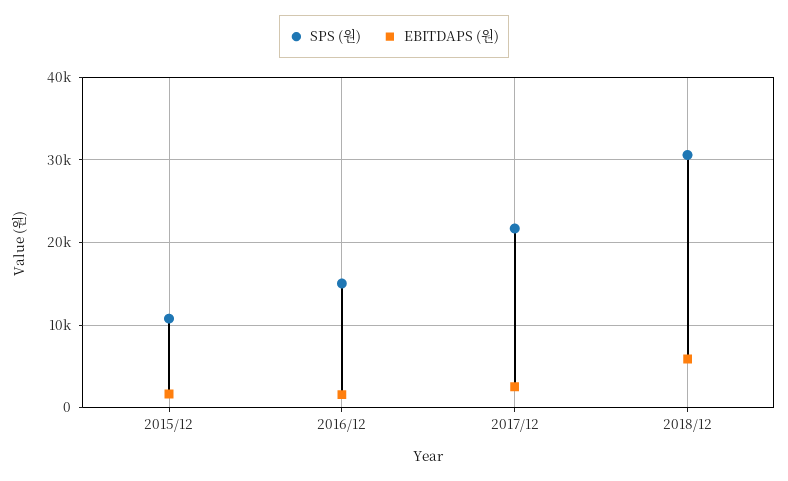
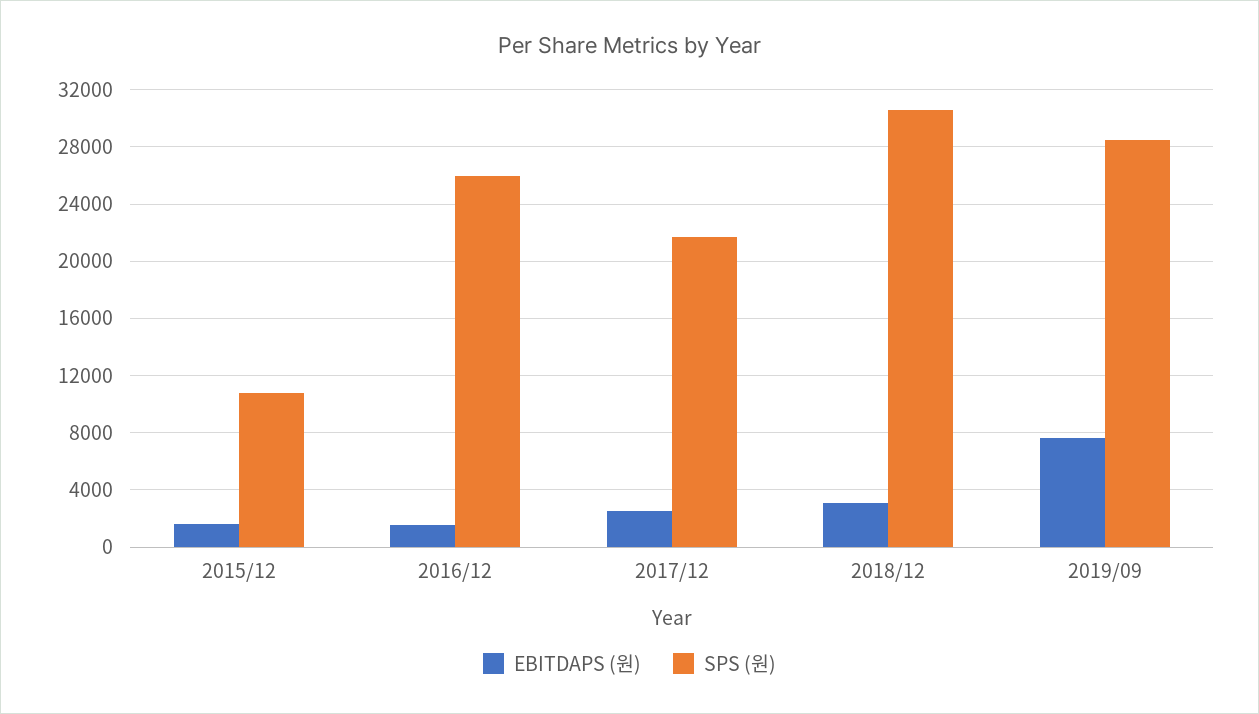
SPS (원), 2016/12: 15000 -> 26000
EBITDAPS (원), 2018/12: 6000 -> 3000
EBITDAPS (원), 2019/09: none -> 7500
SPS (원), 2019/09: none -> 28500

